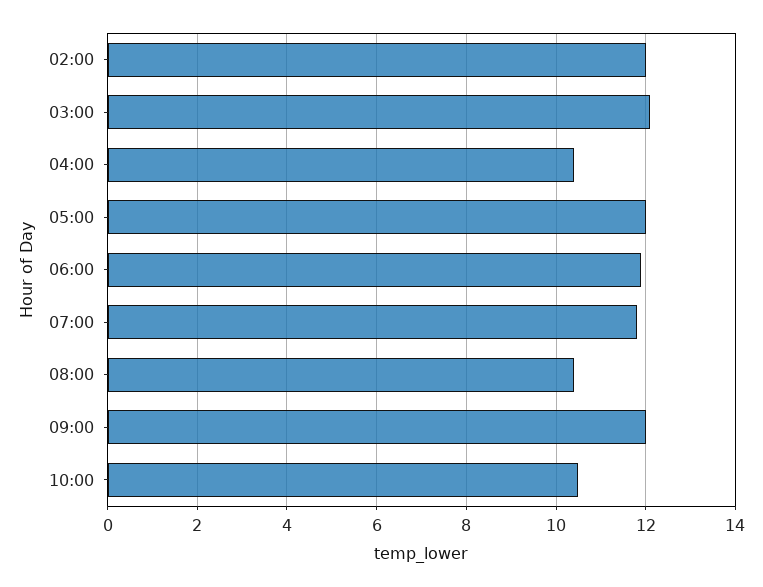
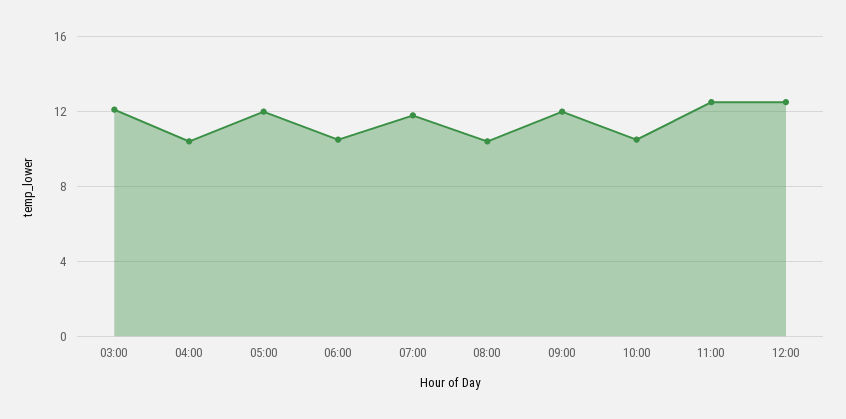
02:00: 12 -> none
06:00: 12 -> 10.5
11:00: none -> 12.5
12:00: none -> 12.5

